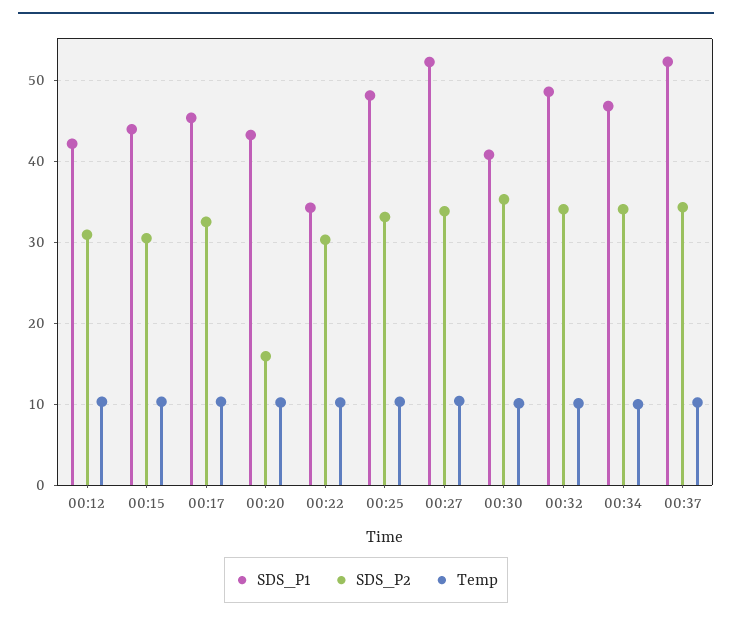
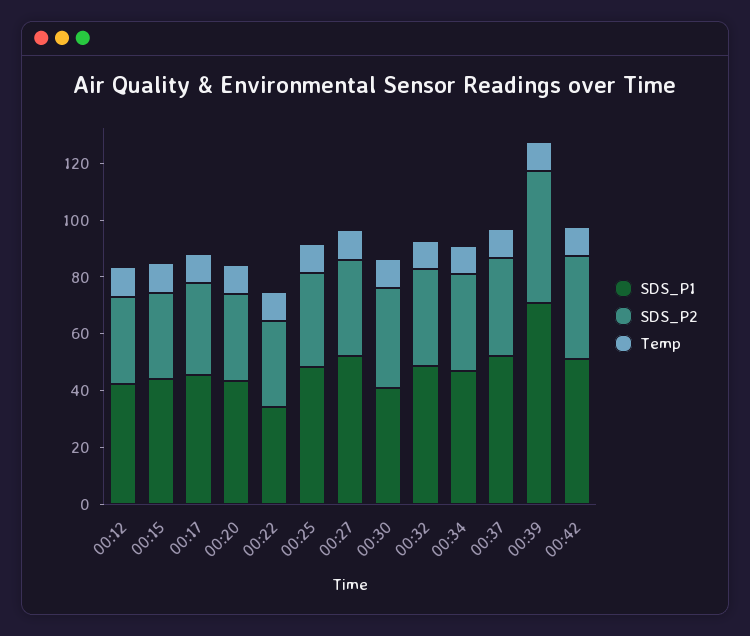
SDS_P2, 00:20: 16 -> 30
SDS_P1, 00:39: none -> 70
SDS_P2, 00:39: none -> 45
Temp, 00:39: none -> 10
SDS_P1, 00:42: none -> 50
SDS_P2, 00:42: none -> 35
Temp, 00:42: none -> 10

